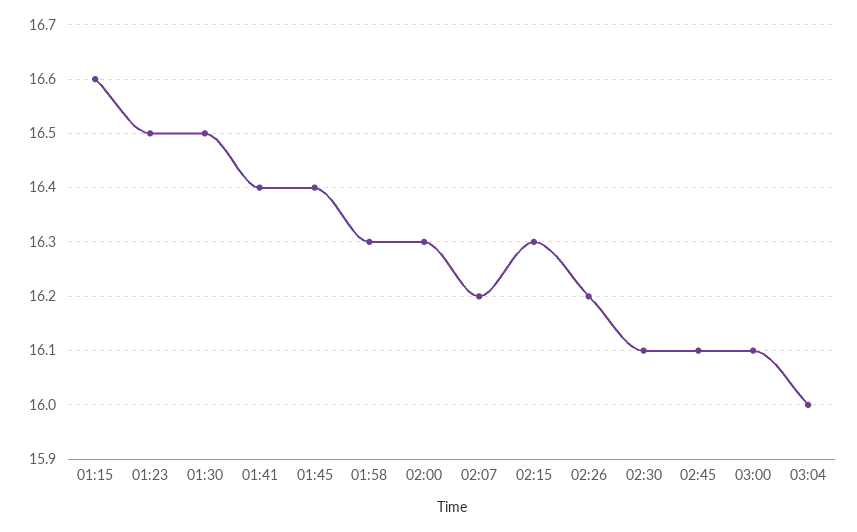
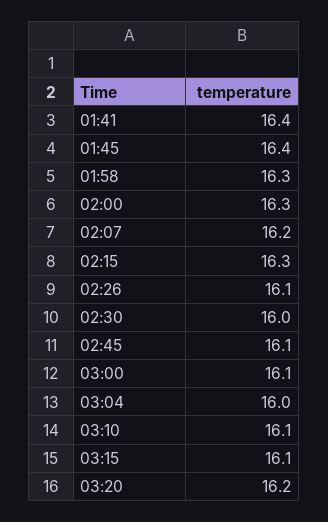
01:15: 16.6 -> none
01:23: 16.5 -> none
01:30: 16.5 -> none
02:26: 16.2 -> 16.1
02:30: 16.1 -> 16
03:10: none -> 16.1
03:15: none -> 16.1
03:20: none -> 16.2

